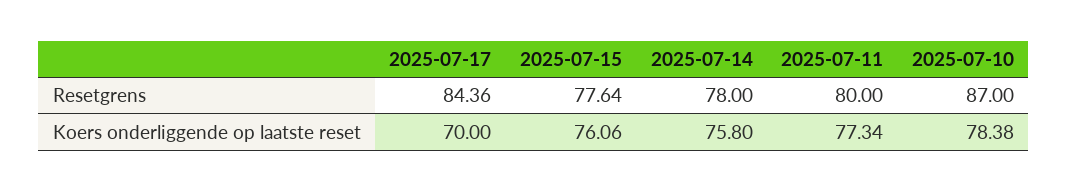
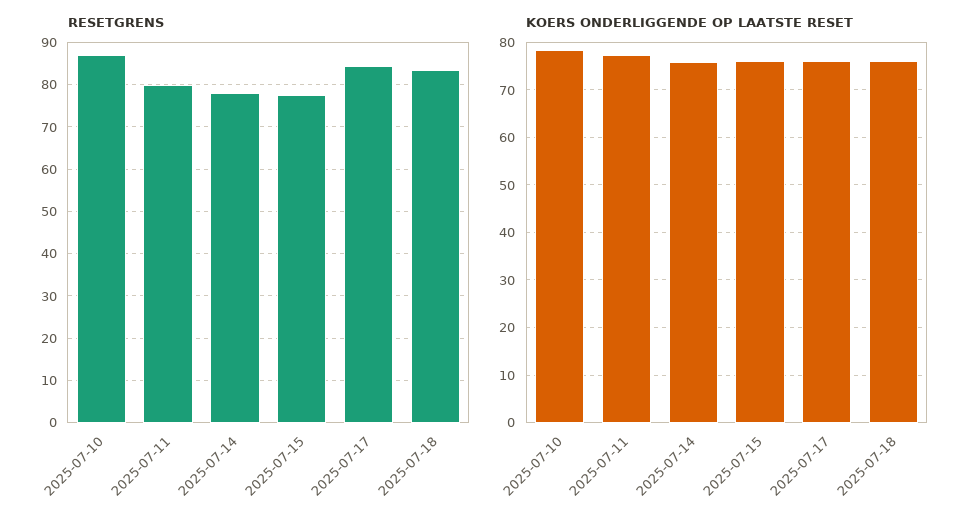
Koers onderliggende op laatste reset, 2025-07-17: 70 -> 76
Resetgrens, 2025-07-18: none -> 84
Koers onderliggende op laatste reset, 2025-07-18: none -> 76

